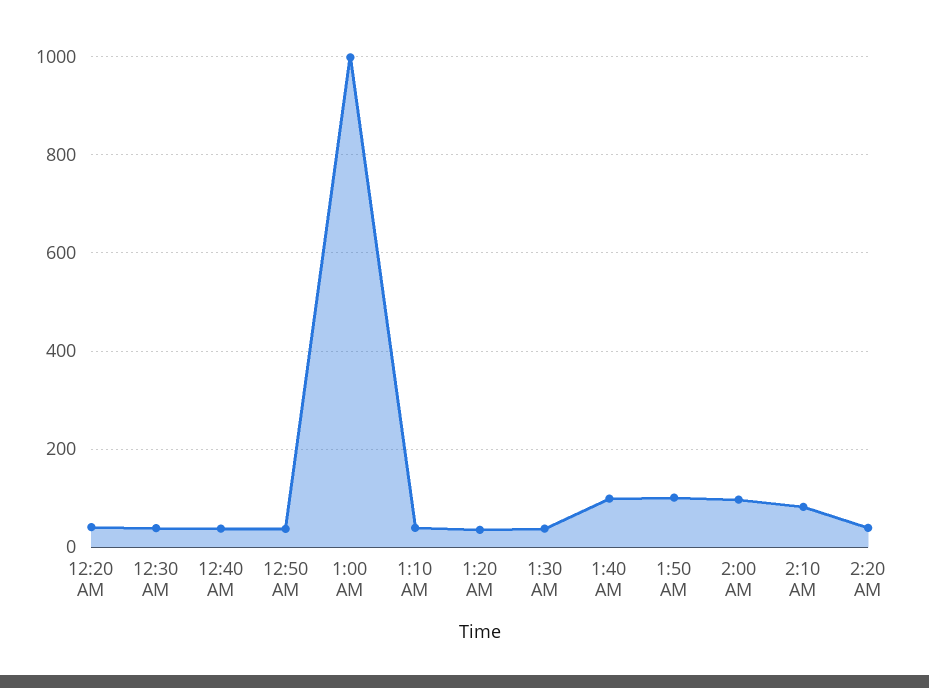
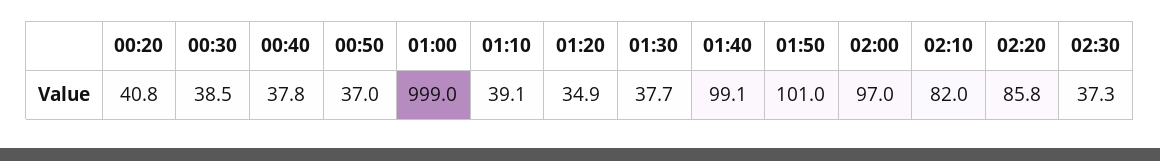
2:20 AM: 40 -> 85.8
02:30: none -> 37.3

